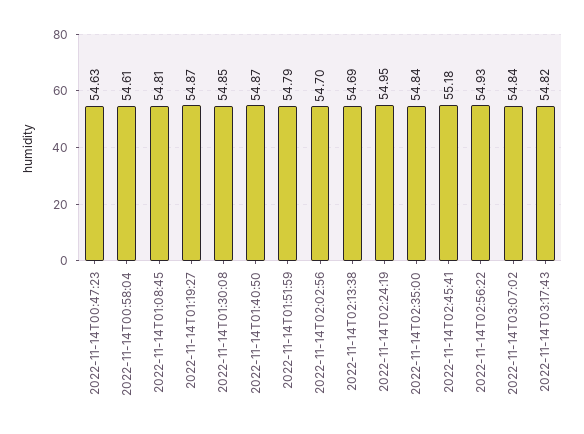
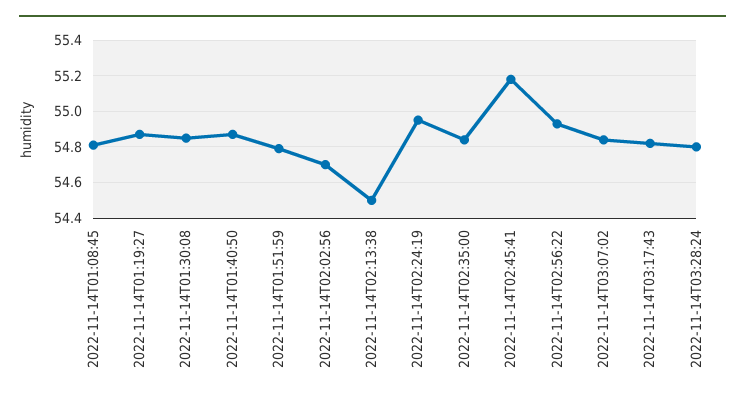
2022-11-14T00:47:23: 54.63 -> none
2022-11-14T00:58:04: 54.61 -> none
2022-11-14T02:13:38: 54.69 -> 54.5
2022-11-14T03:28:24: none -> 54.8

